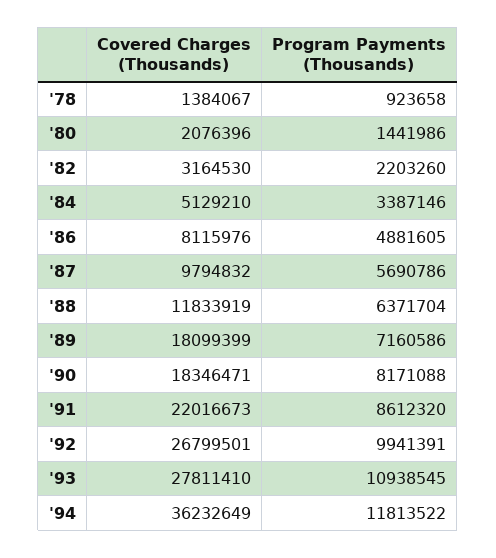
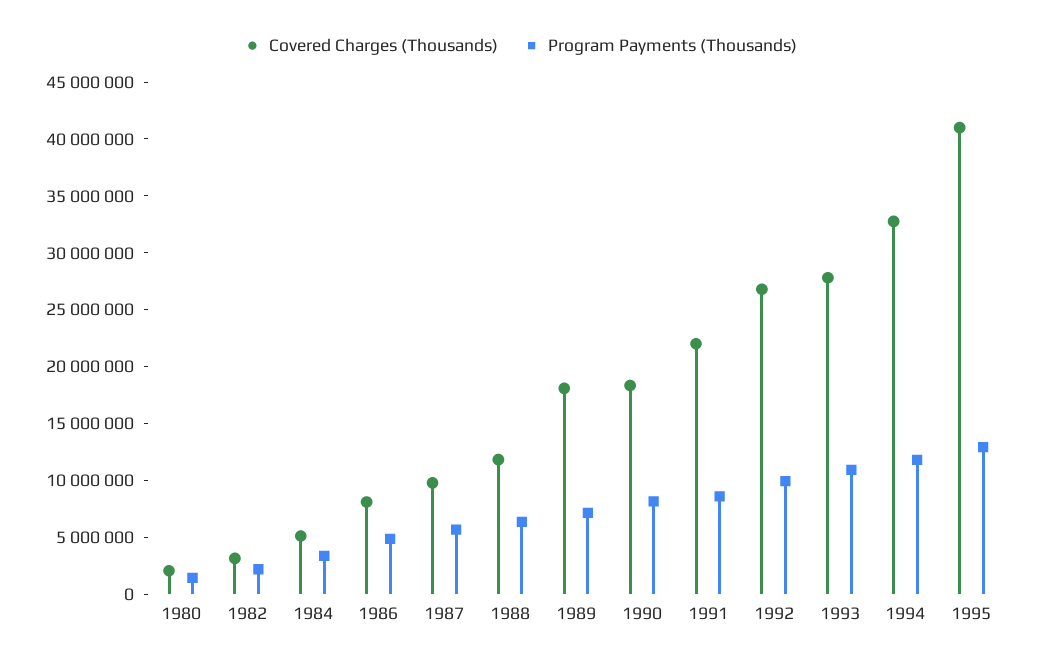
Covered Charges (Thousands), '78: 1384067 -> none
Program Payments (Thousands), '78: 923658 -> none
Covered Charges (Thousands), '94: 36232649 -> 33000000
Covered Charges (Thousands), 1995: none -> 41000000
Program Payments (Thousands), 1995: none -> 13000000

